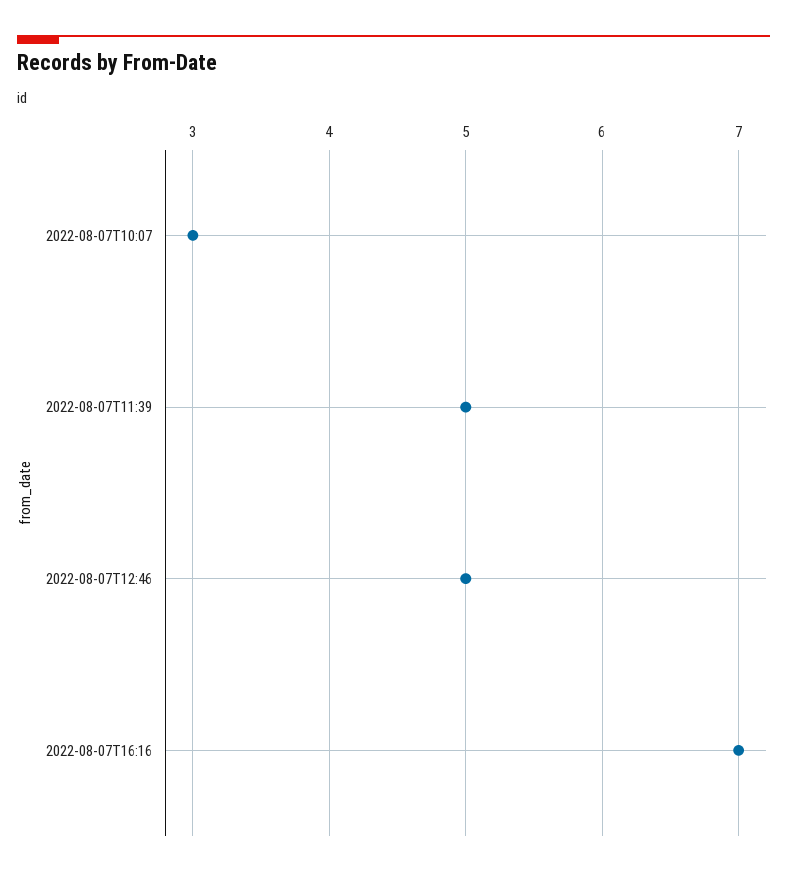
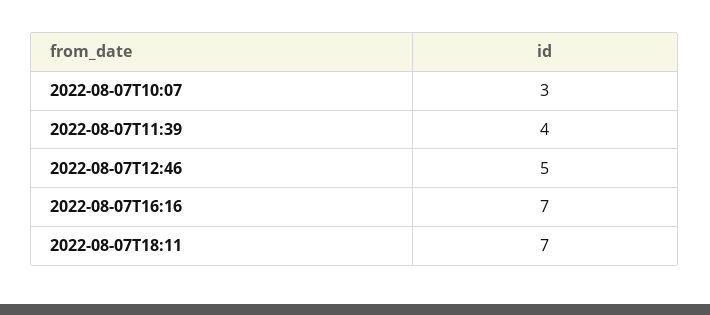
2022-08-07T11:39: 5 -> 4
2022-08-07T18:11: none -> 7

